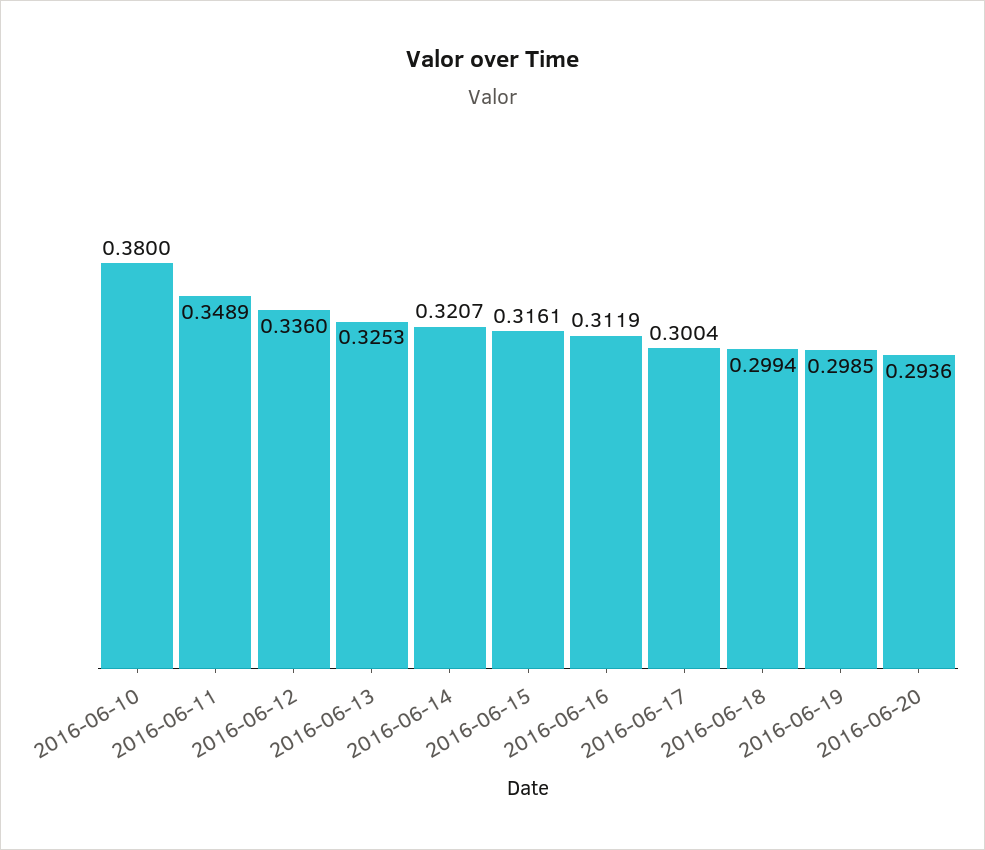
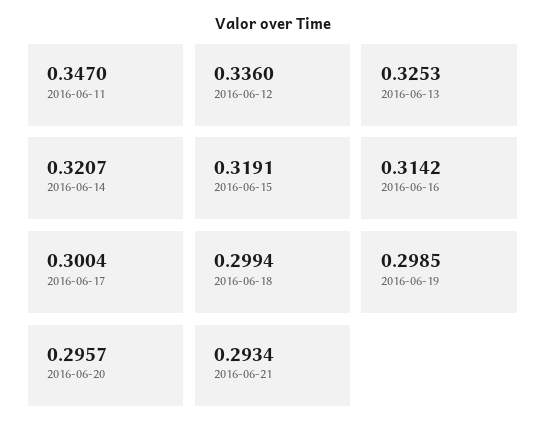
2016-06-10: 0.38 -> none
2016-06-11: 0.3489 -> 0.347
2016-06-15: 0.3161 -> 0.3191
2016-06-16: 0.3119 -> 0.3142
2016-06-20: 0.2936 -> 0.2957
2016-06-21: none -> 0.2934

